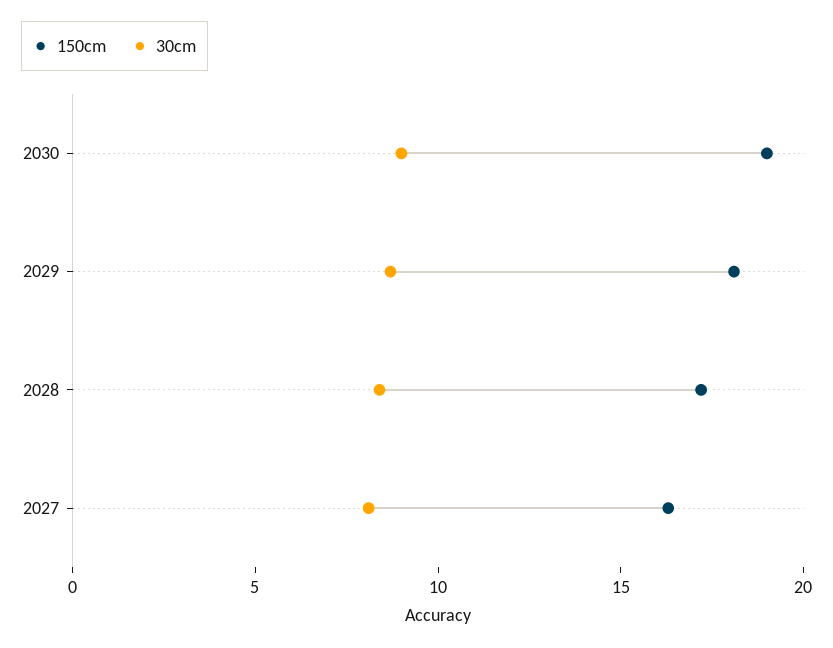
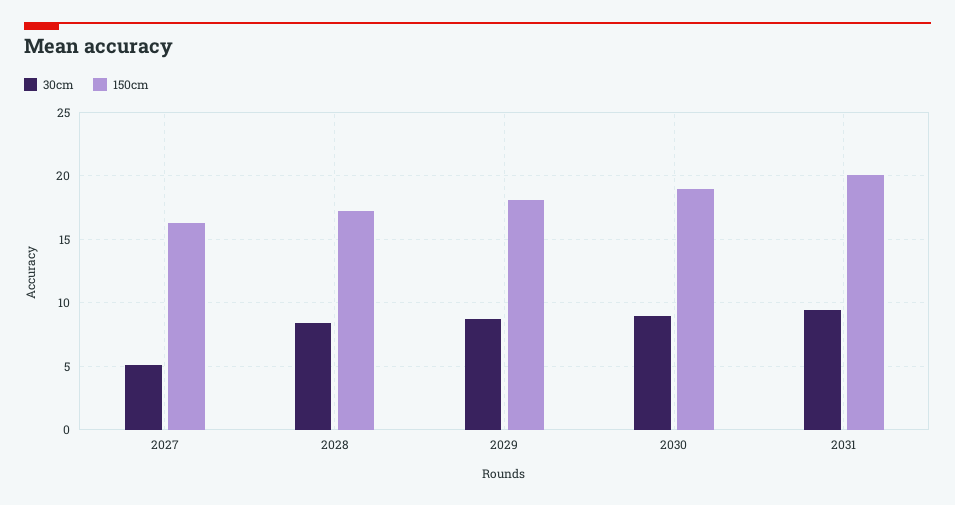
30cm, 2027: 8 -> 5
30cm, 2031: none -> 9.5
150cm, 2031: none -> 20

